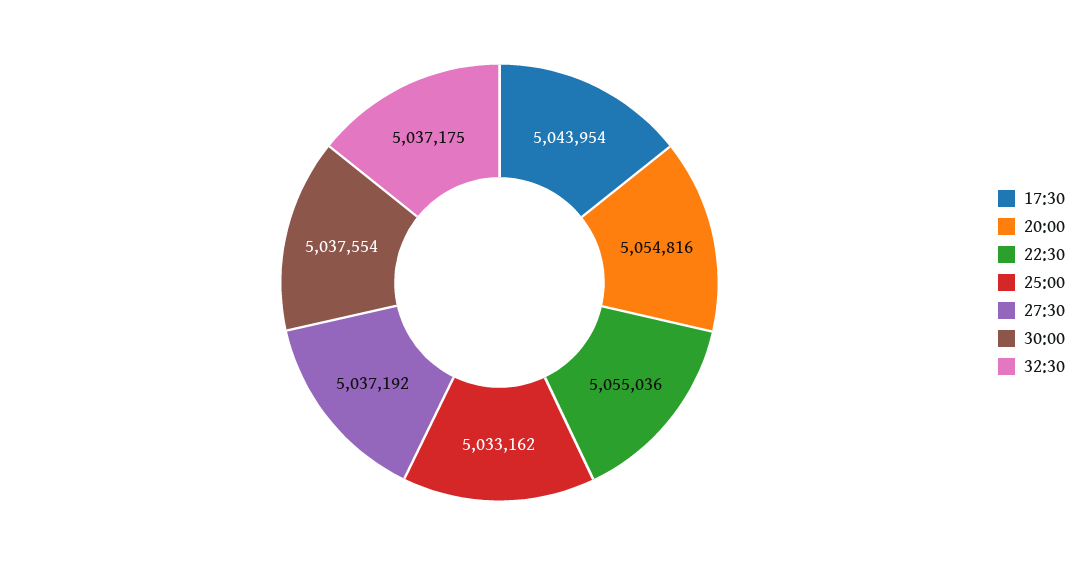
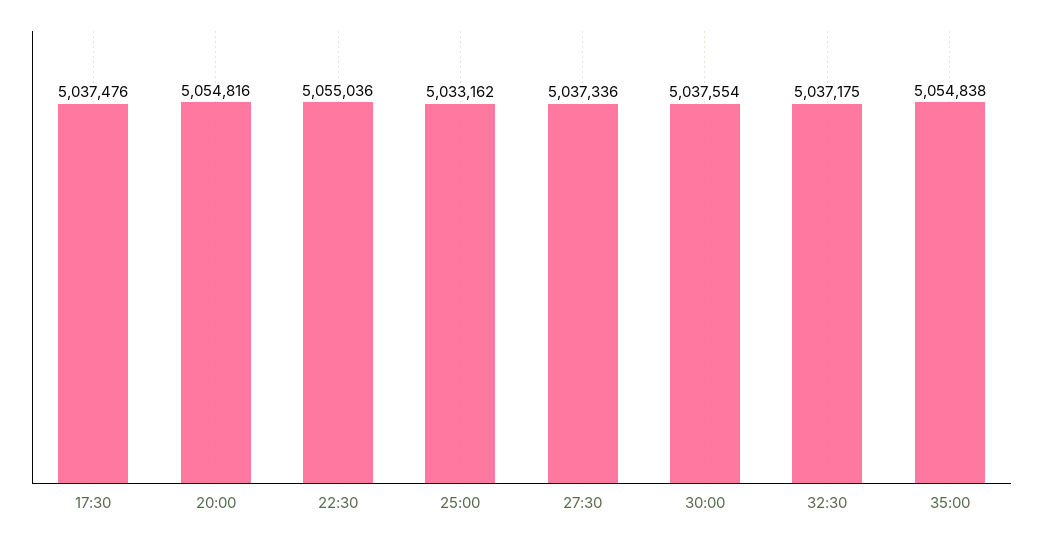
17:30: 5043954 -> 5037476
27:30: 5037192 -> 5037336
35:00: none -> 5054838

